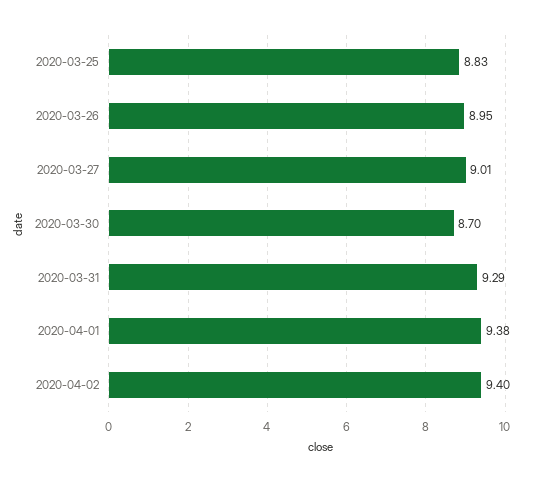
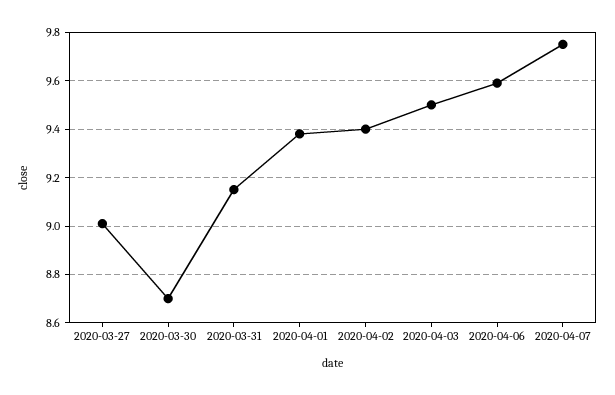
2020-03-25: 8.83 -> none
2020-03-26: 8.95 -> none
2020-03-31: 9.29 -> 9.15
2020-04-03: none -> 9.5
2020-04-06: none -> 9.6
2020-04-07: none -> 9.75

